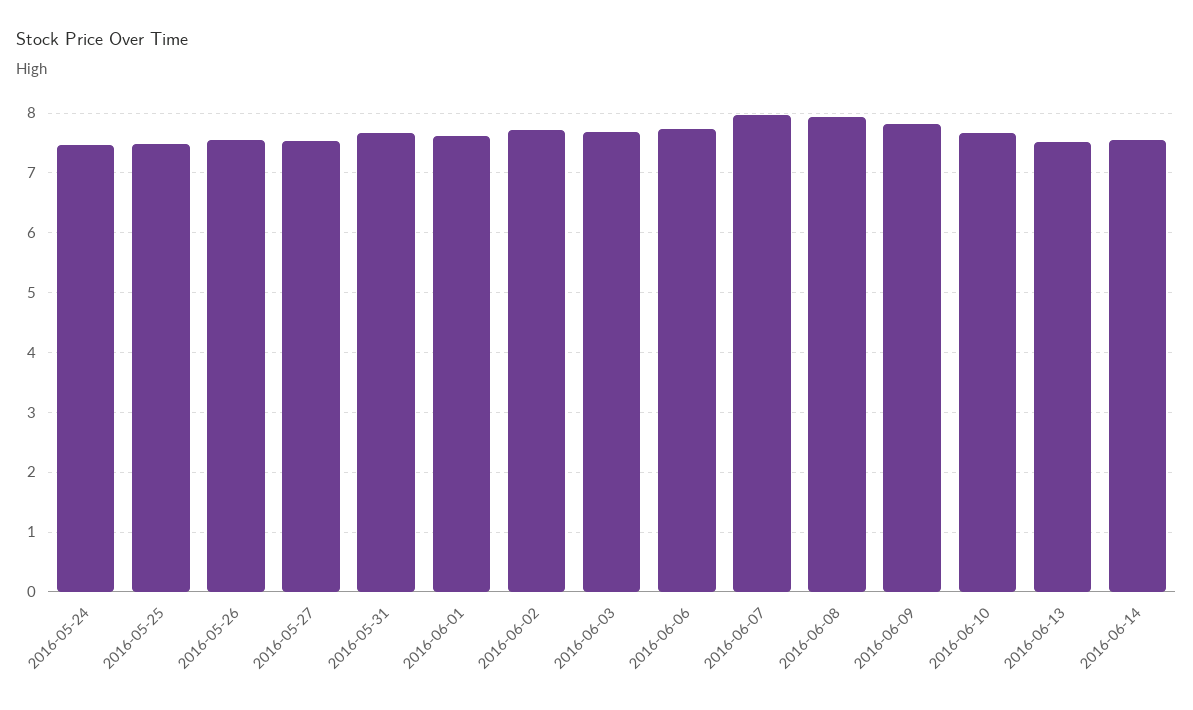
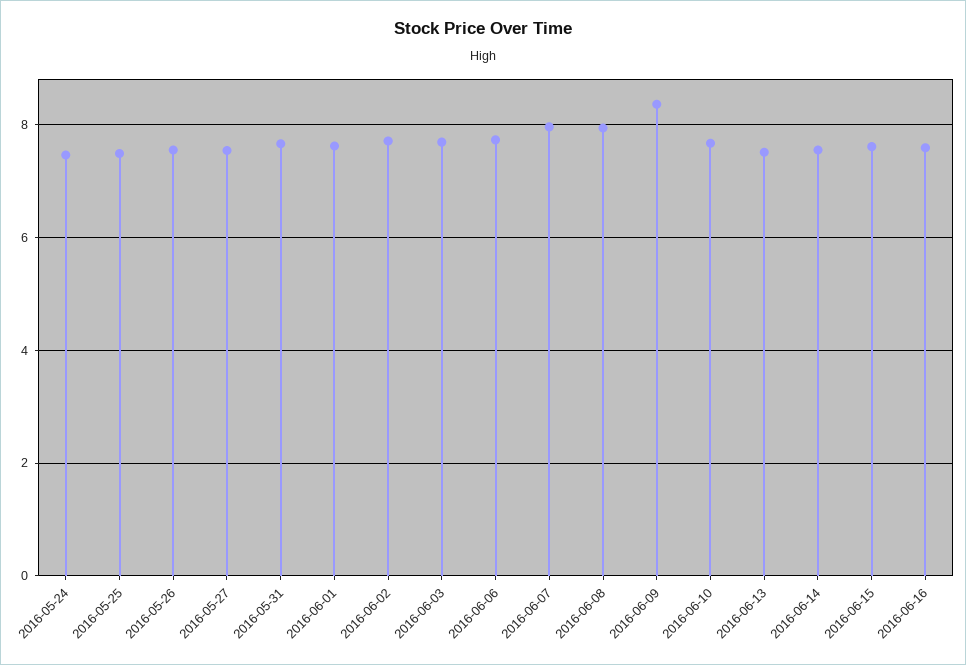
2016-06-09: 7.8 -> 8.4
2016-06-15: none -> 7.6
2016-06-16: none -> 7.6

